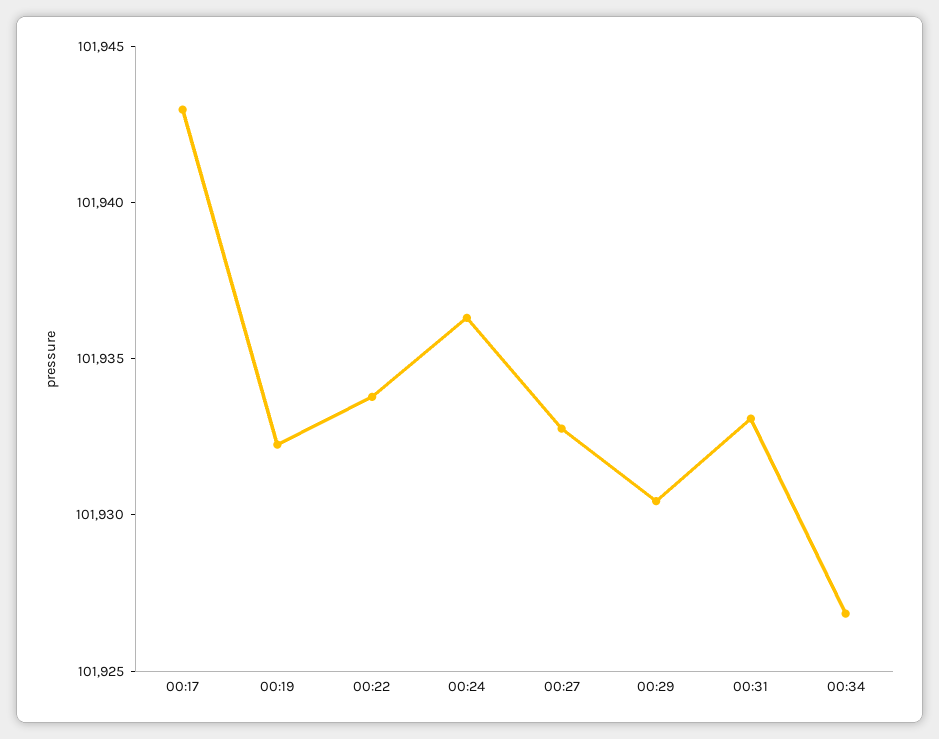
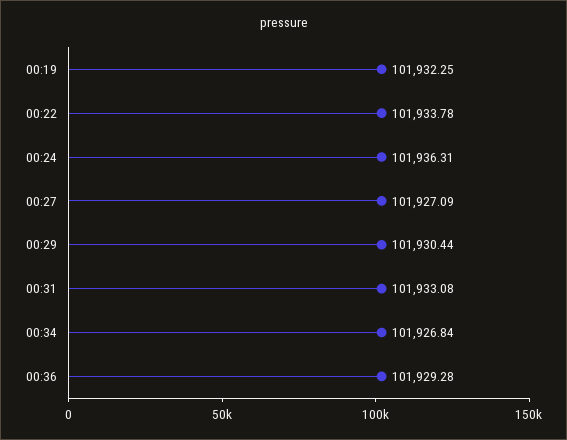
00:17: 101943 -> none
00:27: 101933 -> 101927.09
00:36: none -> 101929.28

